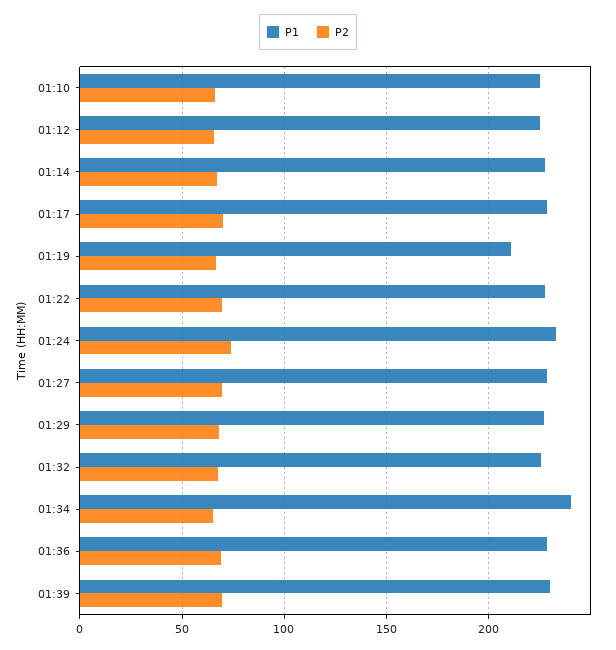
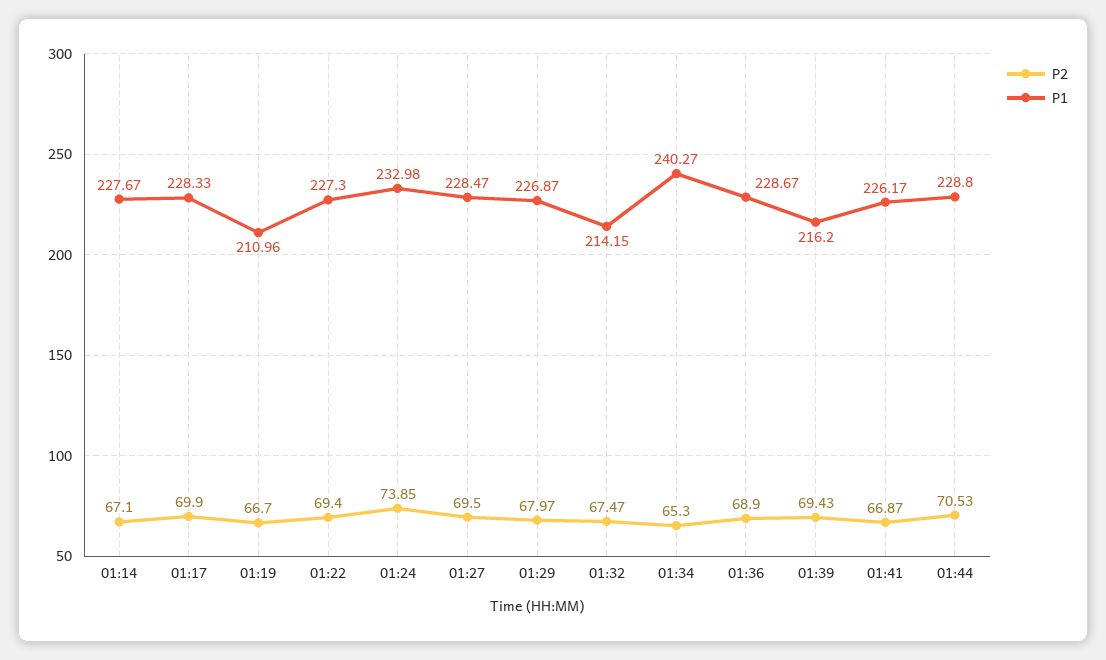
P1, 01:10: 225 -> none
P2, 01:10: 65 -> none
P1, 01:12: 225 -> none
P2, 01:12: 65 -> none
P1, 01:32: 225 -> 214.15
P1, 01:39: 230 -> 216.2
P2, 01:41: none -> 66.87
P1, 01:41: none -> 226.17
P2, 01:44: none -> 70.53
P1, 01:44: none -> 228.8

